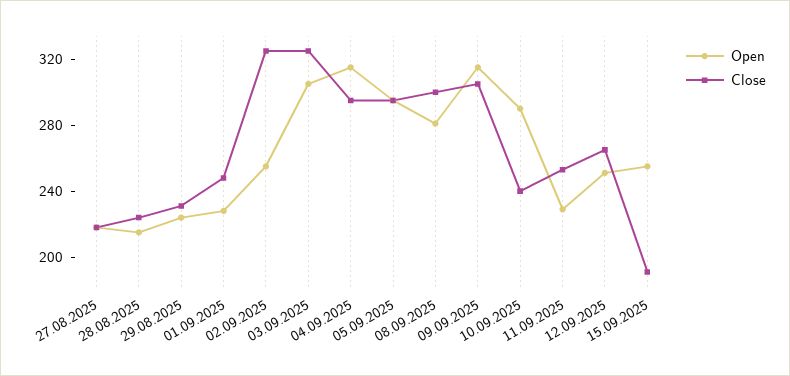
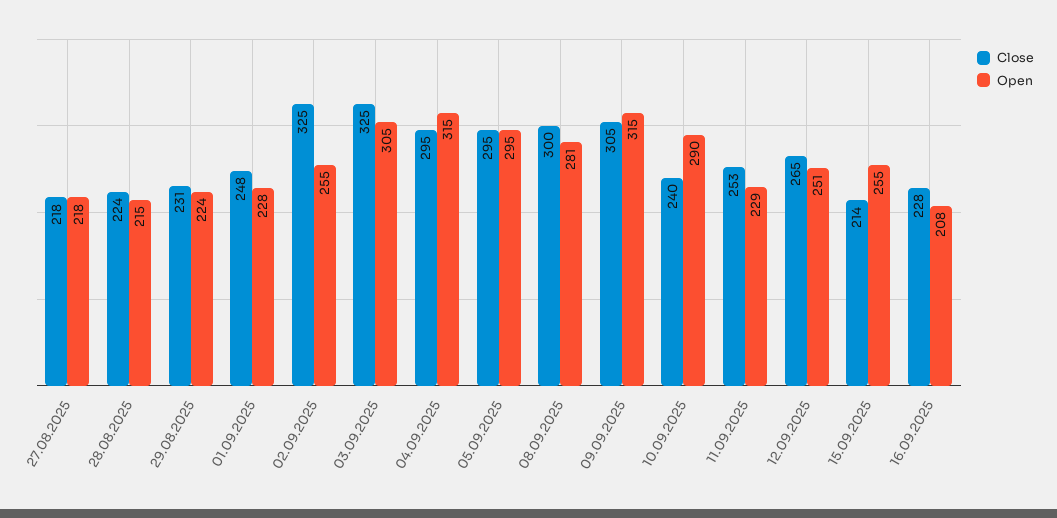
Close, 15.09.2025: 190 -> 214
Close, 16.09.2025: none -> 228
Open, 16.09.2025: none -> 208

